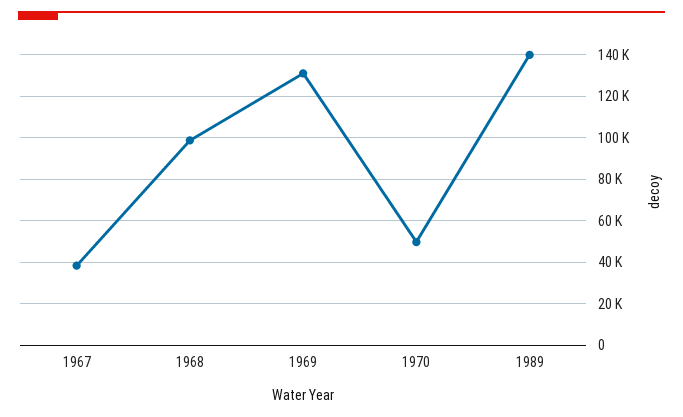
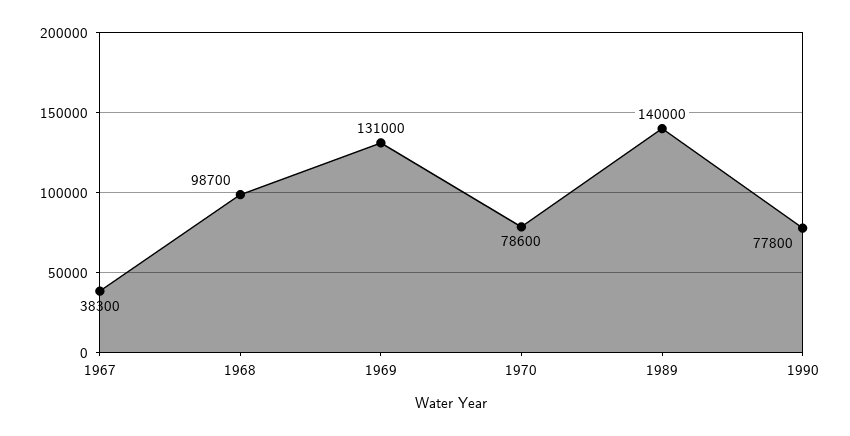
1970: 50000 -> 78600
1990: none -> 77800

